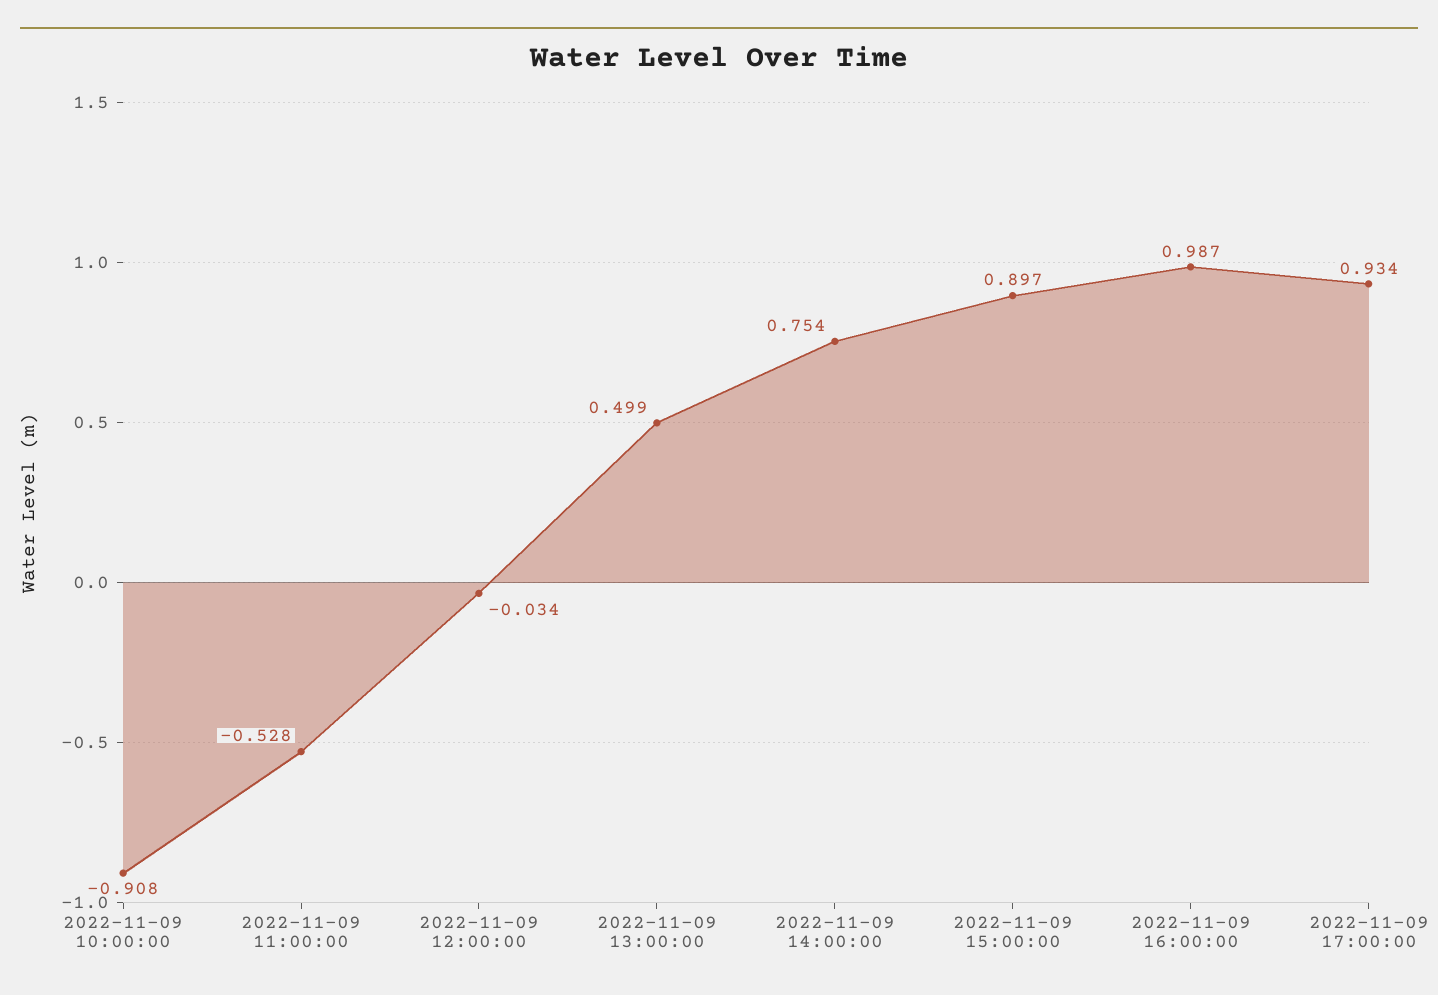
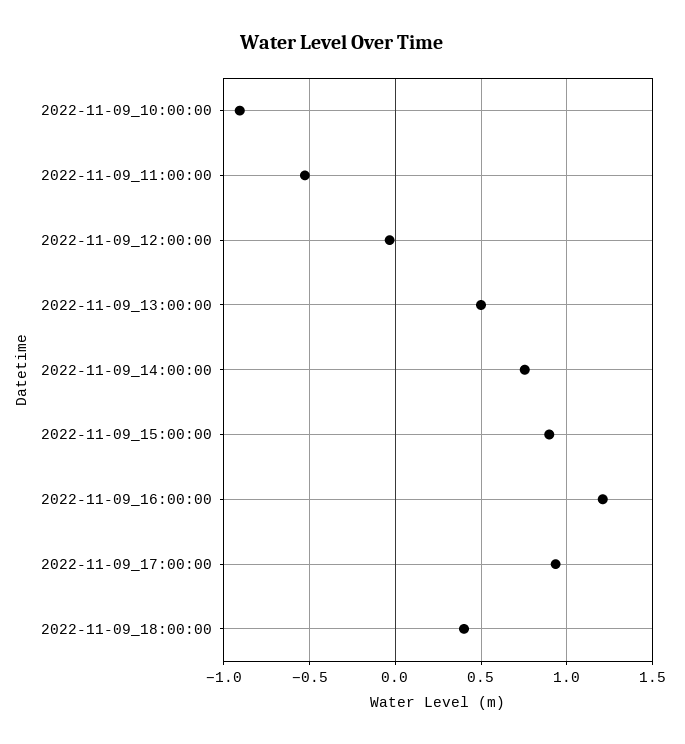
2022-11-09 16:00:00: 0.987 -> 1.2
2022-11-09_18:00:00: none -> 0.4

